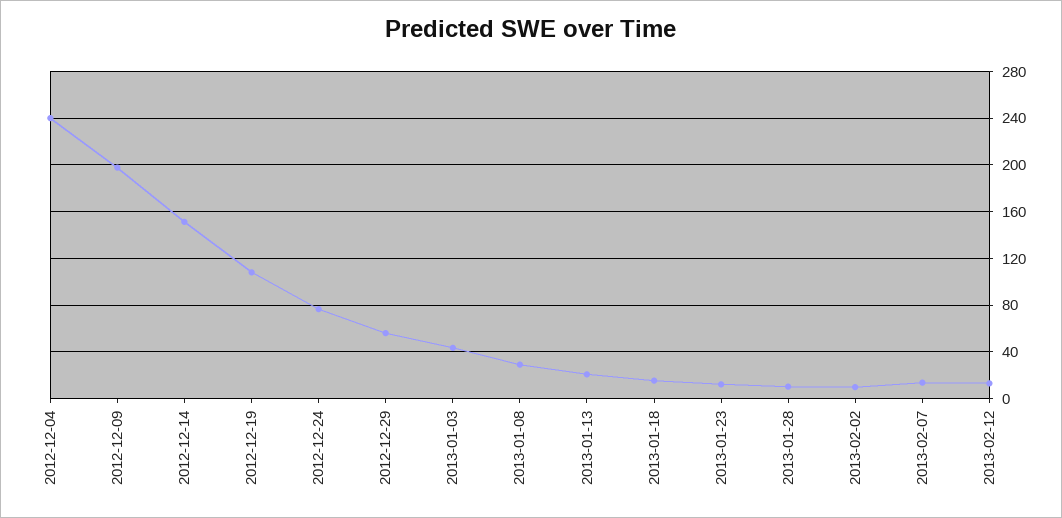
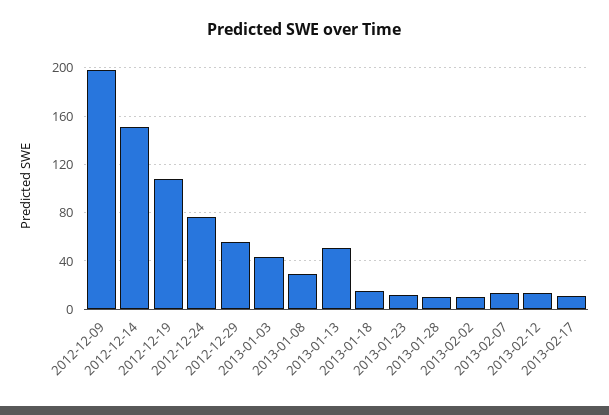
2012-12-04: 240 -> none
2013-01-13: 20 -> 50
2013-02-17: none -> 10

